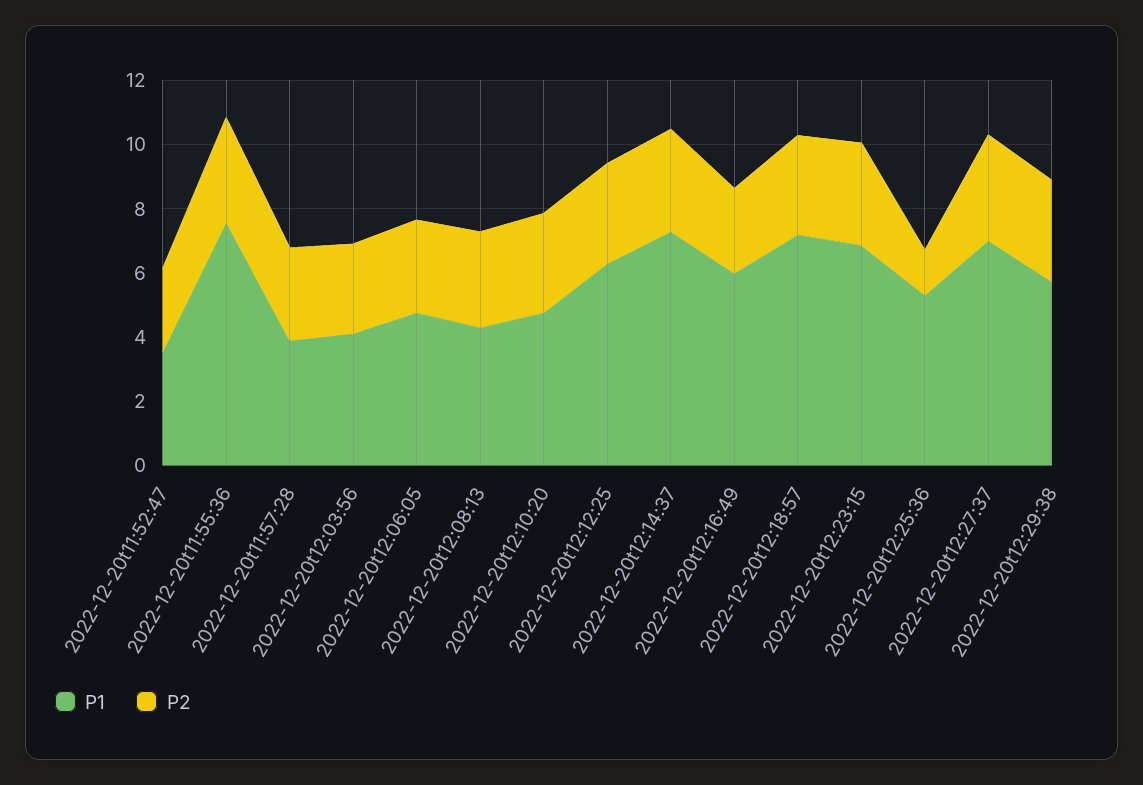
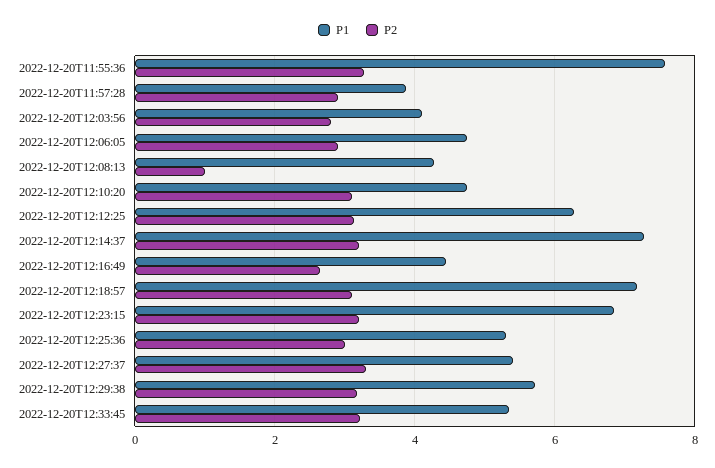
P1, 2022-12-20t11:52:47: 3.5 -> none
P2, 2022-12-20t11:52:47: 2.5 -> none
P2, 2022-12-20t12:08:13: 3 -> 1
P1, 2022-12-20t12:16:49: 6 -> 4.4
P2, 2022-12-20t12:25:36: 1.5 -> 3
P1, 2022-12-20t12:27:37: 7 -> 5.4
P1, 2022-12-20T12:33:45: none -> 5.4
P2, 2022-12-20T12:33:45: none -> 3.2

